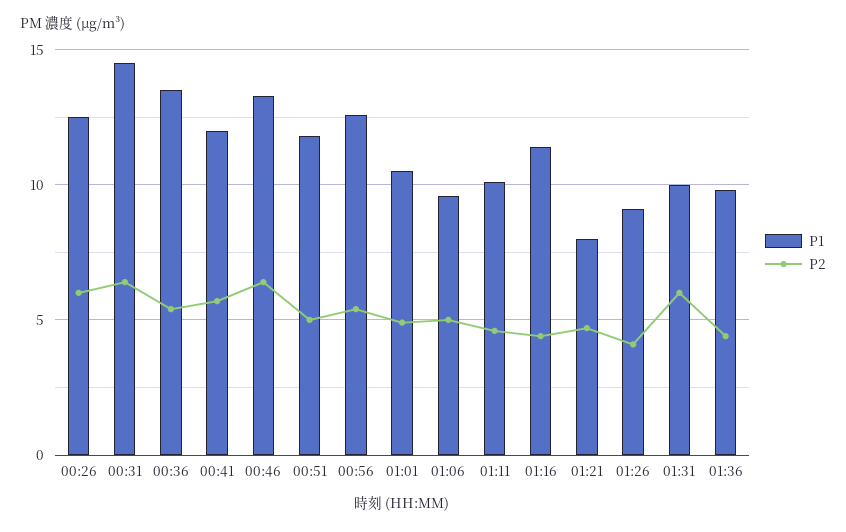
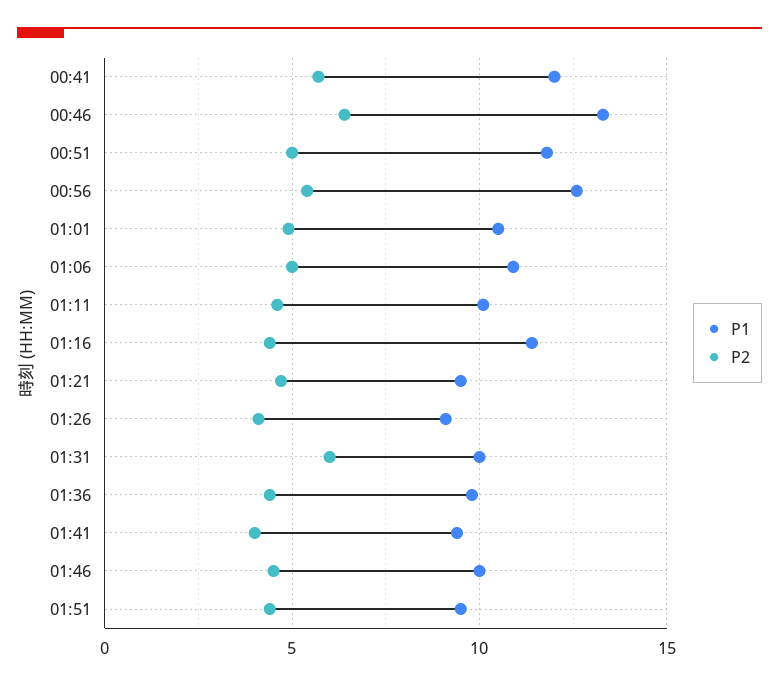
P1, 00:26: 12.5 -> none
P2, 00:26: 6 -> none
P1, 00:31: 14.5 -> none
P2, 00:31: 6.5 -> none
P1, 00:36: 13.5 -> none
P2, 00:36: 5.5 -> none
P1, 01:06: 9.5 -> 11
P1, 01:21: 8 -> 9.5
P1, 01:41: none -> 9.5
P2, 01:41: none -> 4
P1, 01:46: none -> 10
P2, 01:46: none -> 4.5
P1, 01:51: none -> 9.5
P2, 01:51: none -> 4.5

